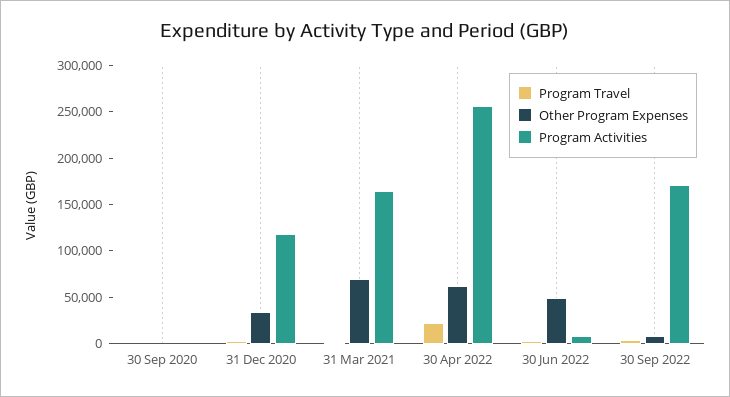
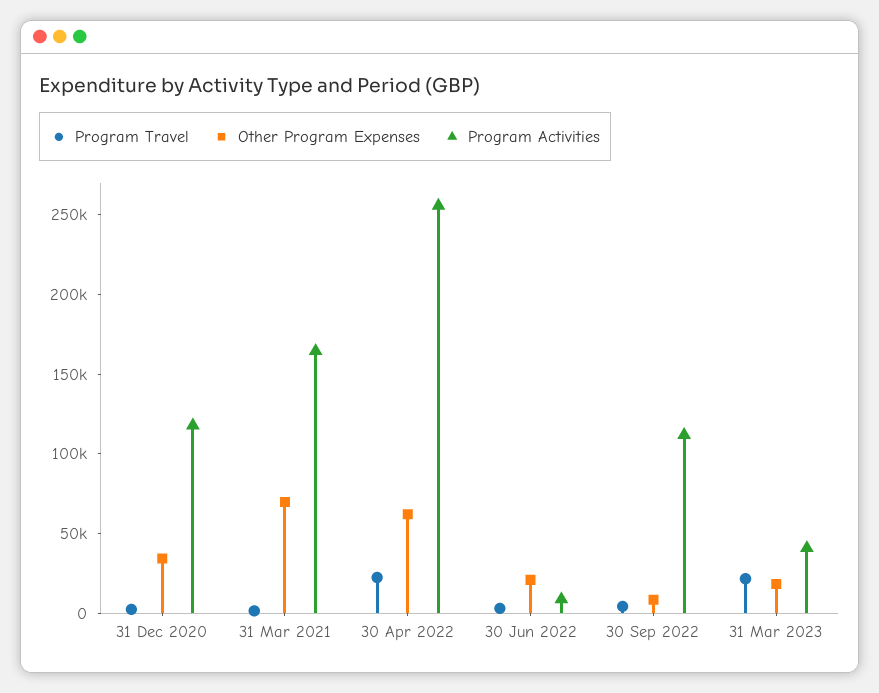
Program Travel, 30 Sep 2020: 0 -> none
Other Program Expenses, 30 Sep 2020: 0 -> none
Program Activities, 30 Sep 2020: 0 -> none
Other Program Expenses, 30 Jun 2022: 50000 -> 20000
Program Activities, 30 Sep 2022: 170000 -> 110000
Program Travel, 31 Mar 2023: none -> 20000
Other Program Expenses, 31 Mar 2023: none -> 20000
Program Activities, 31 Mar 2023: none -> 40000

